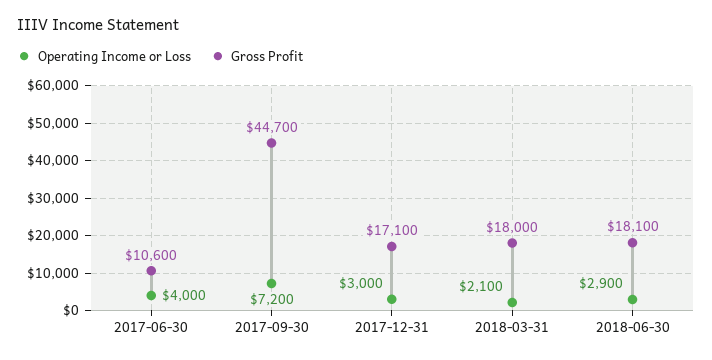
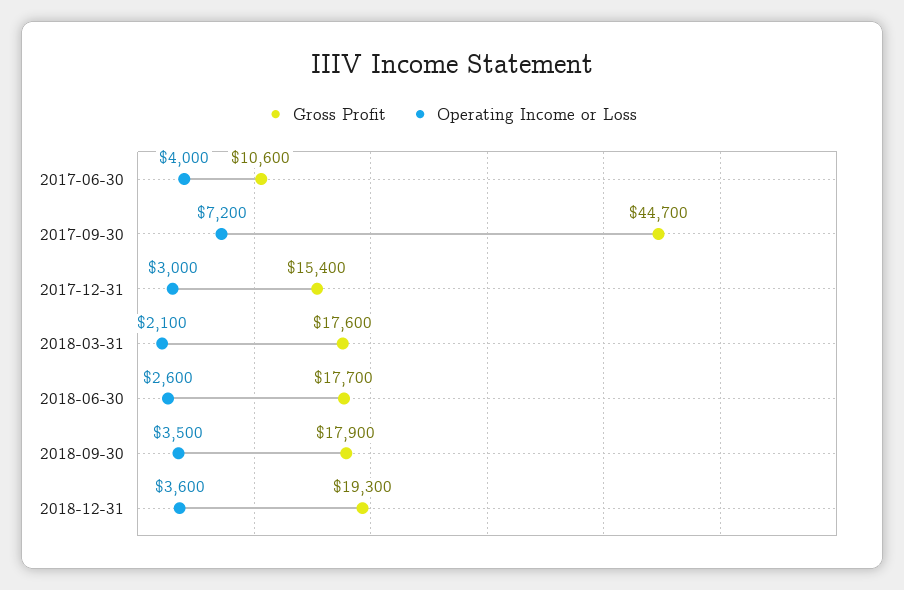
Gross Profit, 2017-12-31: 17100 -> 15400
Gross Profit, 2018-03-31: 18000 -> 17600
Operating Income or Loss, 2018-06-30: 2900 -> 2600
Gross Profit, 2018-06-30: 18100 -> 17700
Gross Profit, 2018-09-30: none -> 17900
Operating Income or Loss, 2018-09-30: none -> 3500
Gross Profit, 2018-12-31: none -> 19300
Operating Income or Loss, 2018-12-31: none -> 3600

